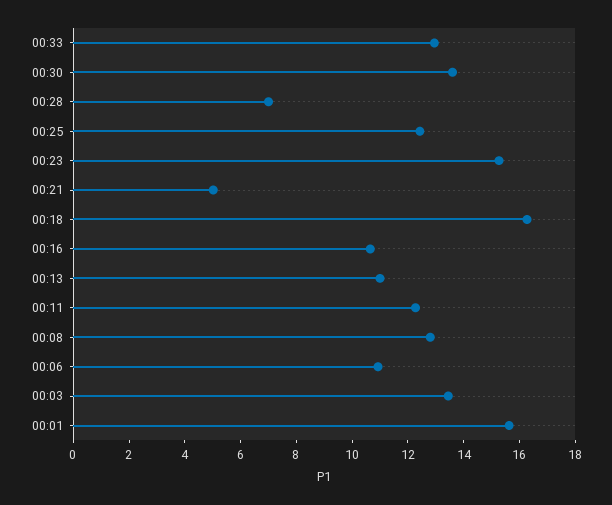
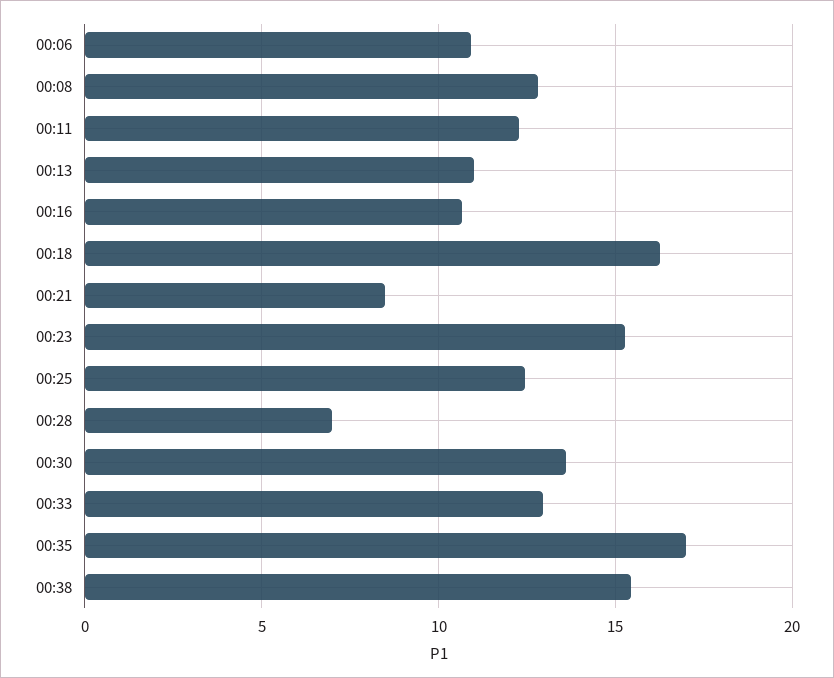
00:21: 5 -> 8.5
00:03: 13.5 -> none
00:01: 15.5 -> none
00:35: none -> 17
00:38: none -> 15.5

